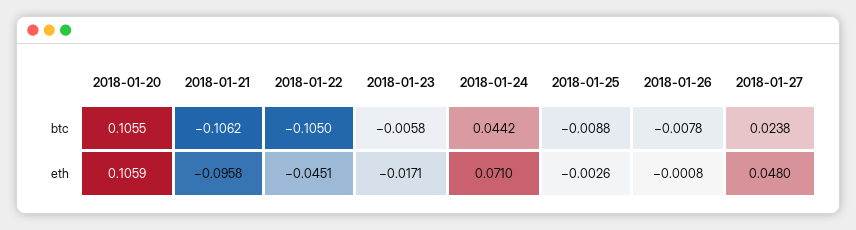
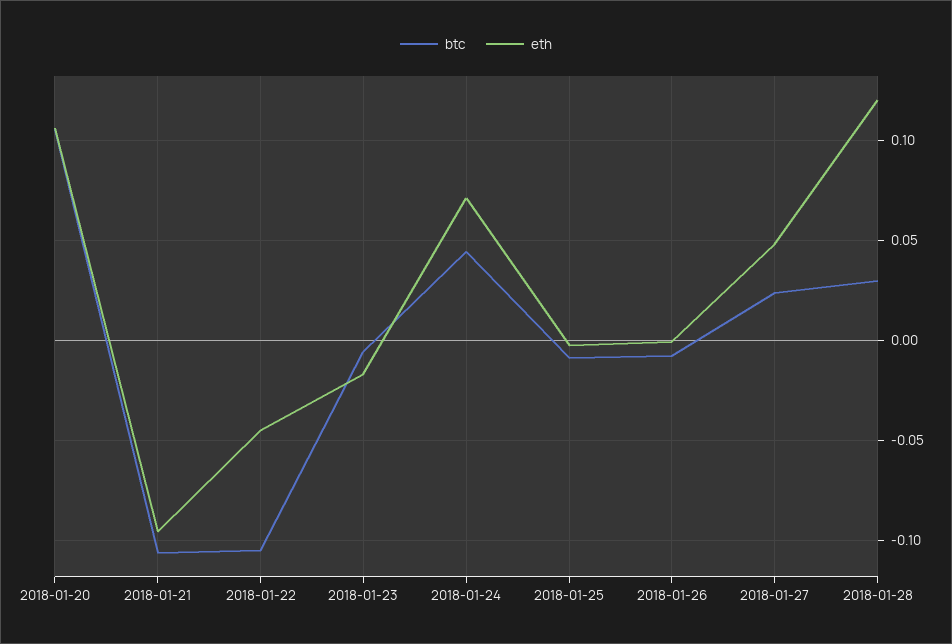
btc, 2018-01-28: none -> 0.03
eth, 2018-01-28: none -> 0.12

